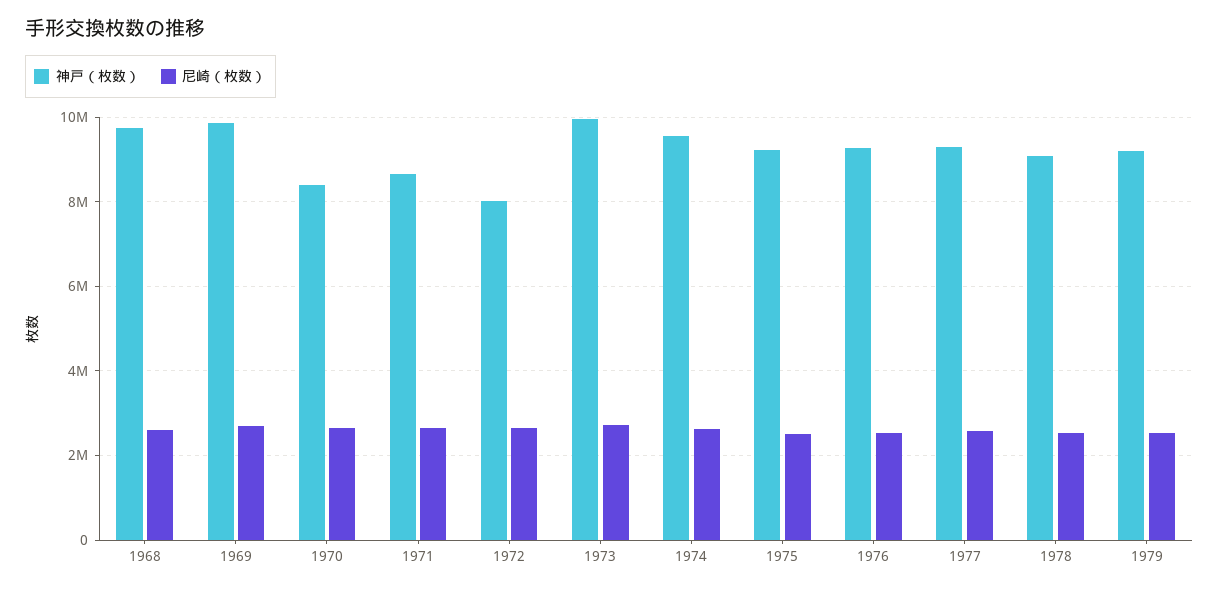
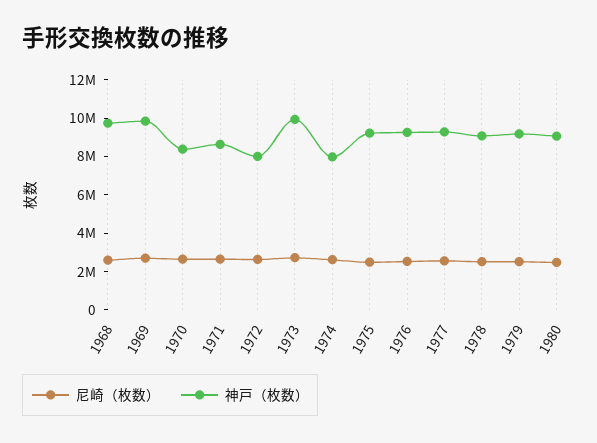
神戸（枚数）, 1974: 9600000 -> 8000000
尼崎（枚数）, 1980: none -> 2500000
神戸（枚数）, 1980: none -> 9000000

